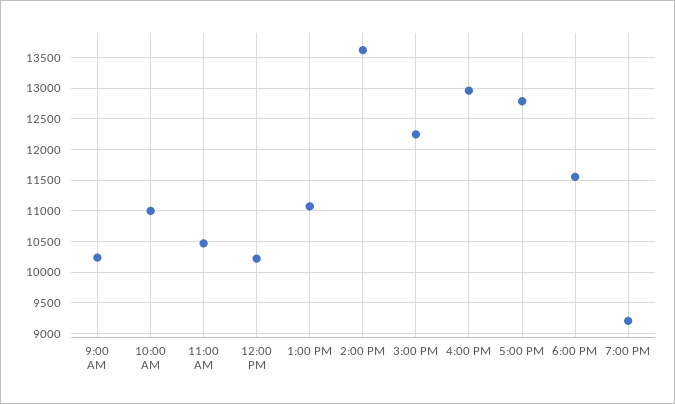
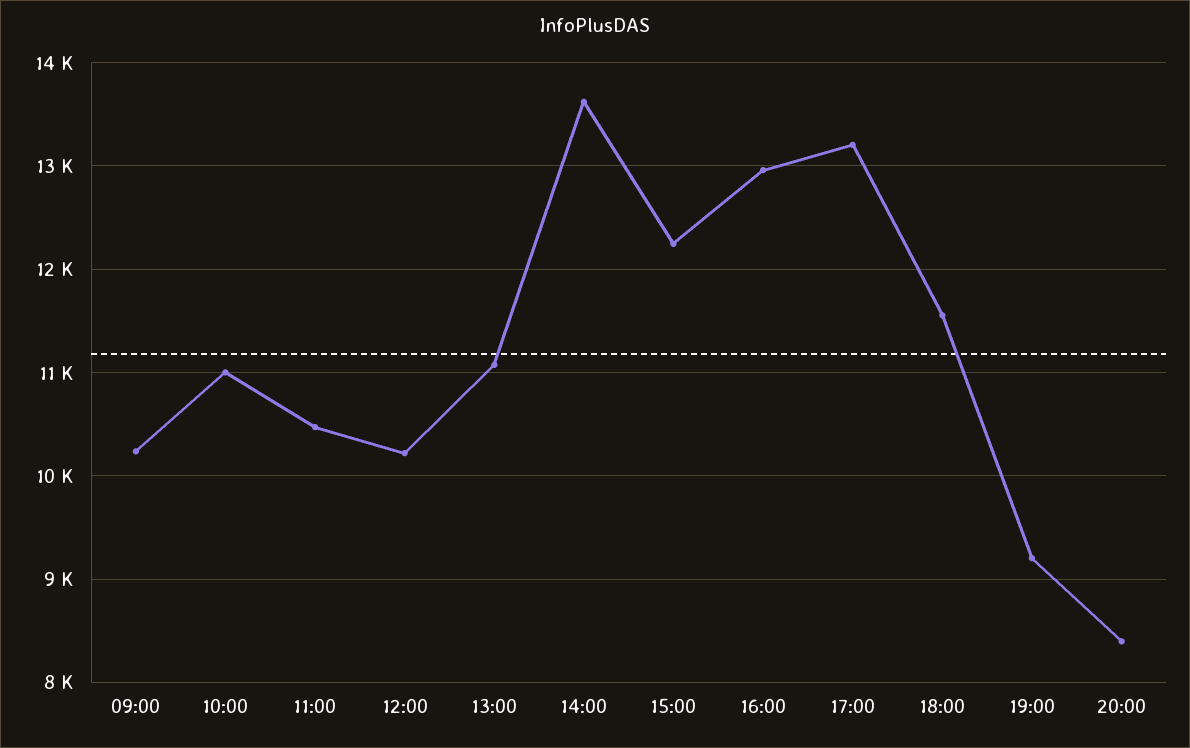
5:00 PM: 12800 -> 13200
20:00: none -> 8400

